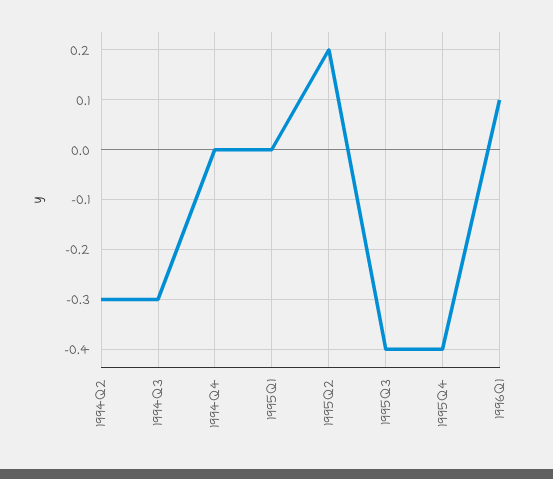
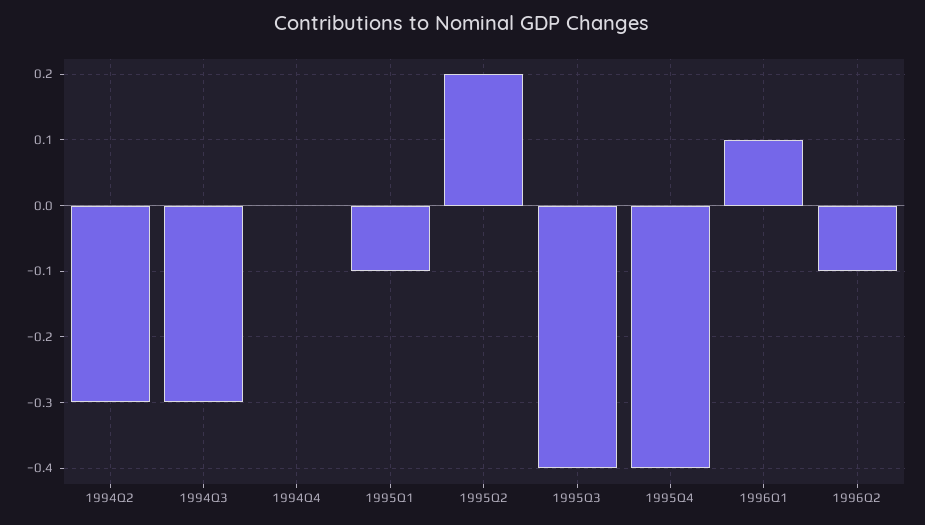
1995Q1: 0 -> -0.1
1996Q2: none -> -0.1

